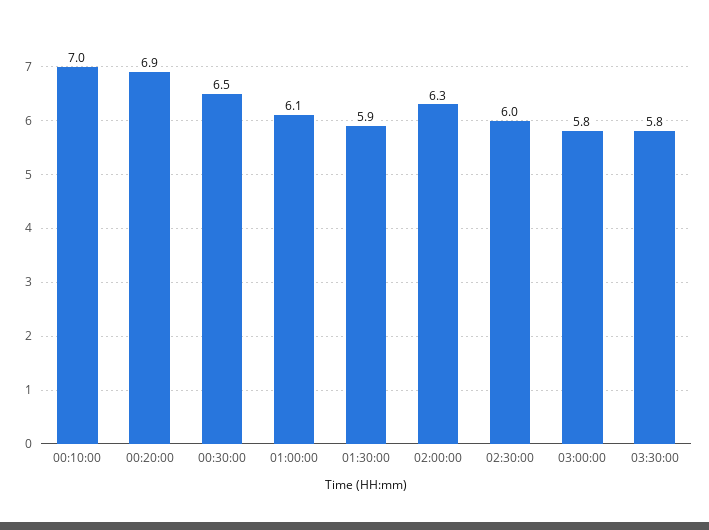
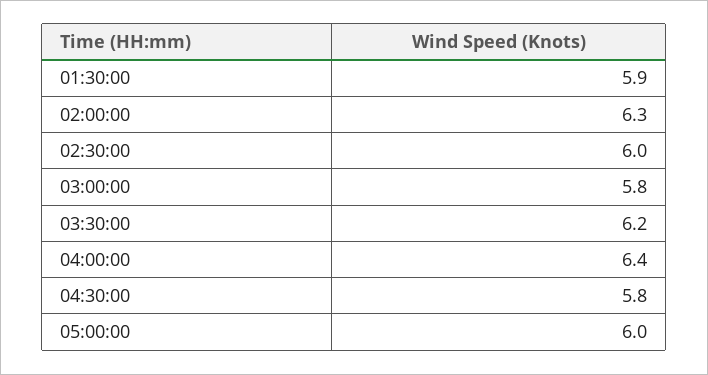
00:10:00: 7 -> none
00:20:00: 6.9 -> none
00:30:00: 6.5 -> none
01:00:00: 6.1 -> none
03:30:00: 5.8 -> 6.2
04:00:00: none -> 6.4
04:30:00: none -> 5.8
05:00:00: none -> 6

